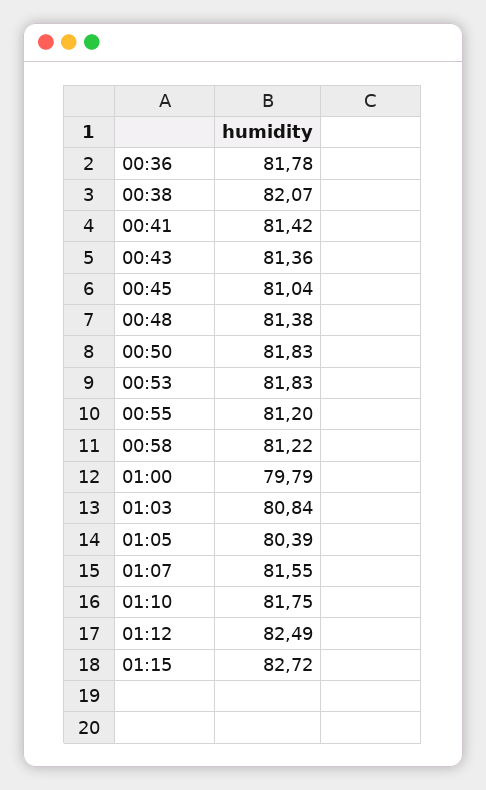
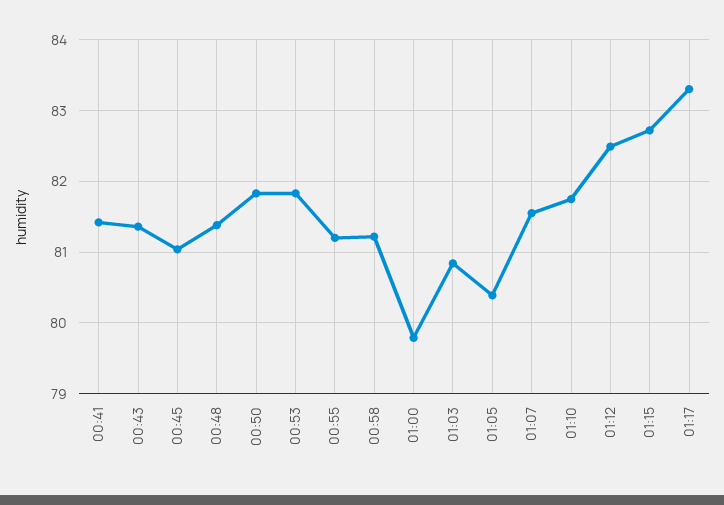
00:36: 81.78 -> none
00:38: 82.07 -> none
01:17: none -> 83.3

